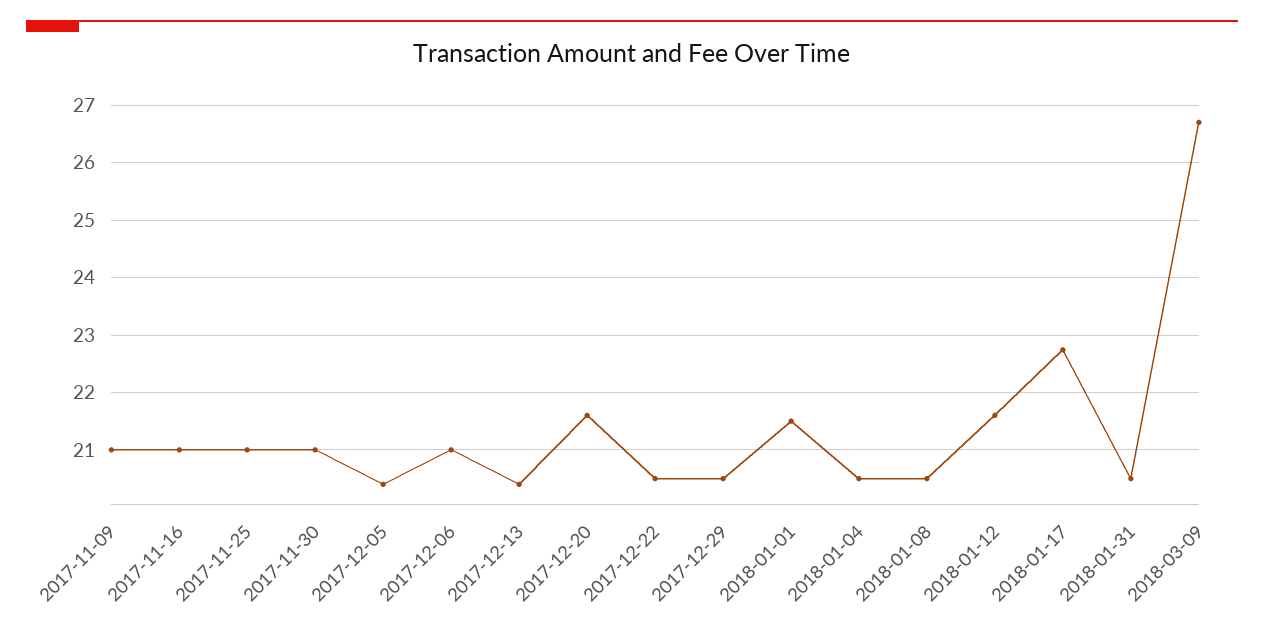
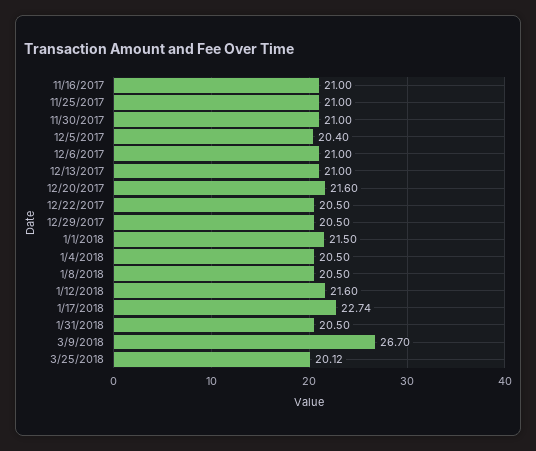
2017-11-09: 21 -> none
2017-12-13: 20.4 -> 21
3/25/2018: none -> 20.12

